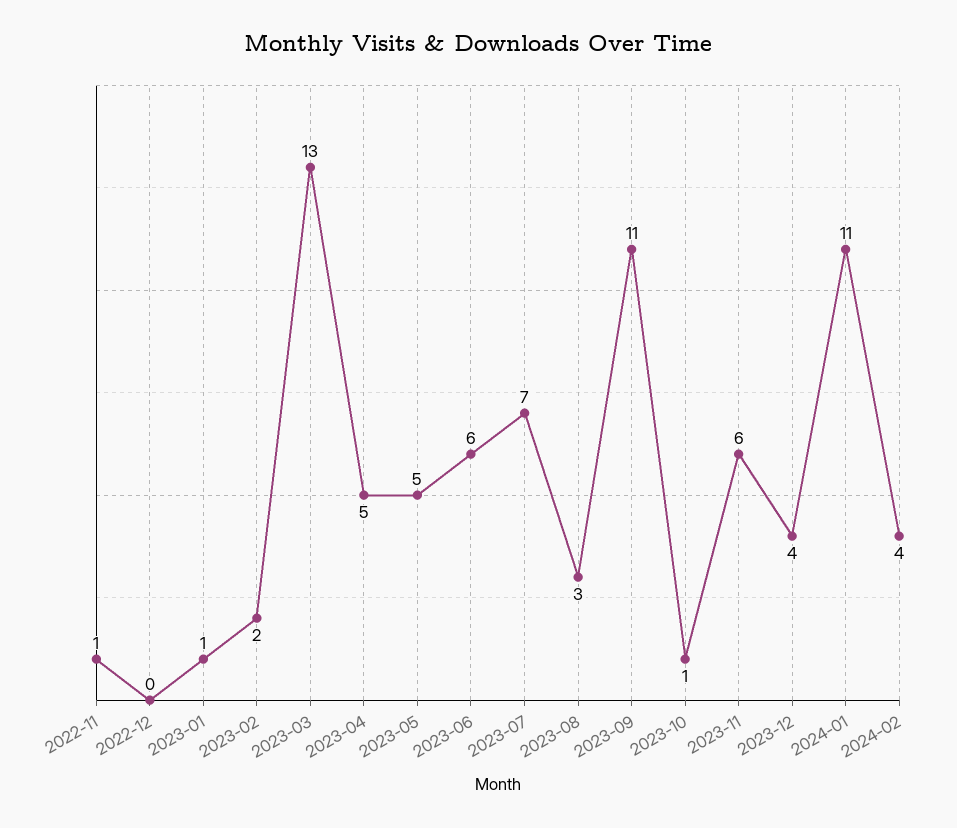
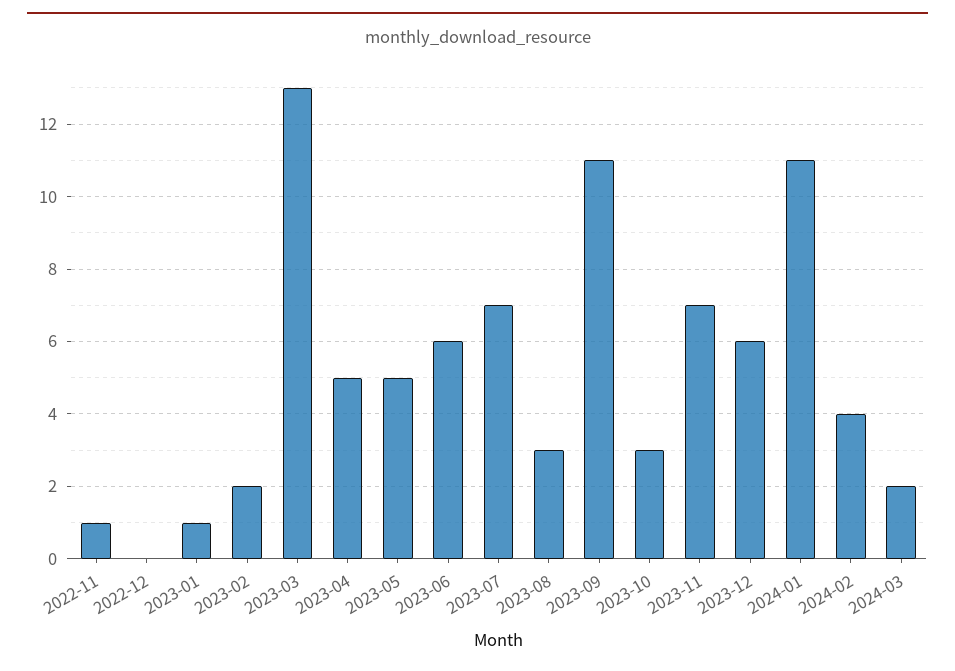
2023-10: 1 -> 3
2023-11: 6 -> 7
2023-12: 4 -> 6
2024-03: none -> 2

